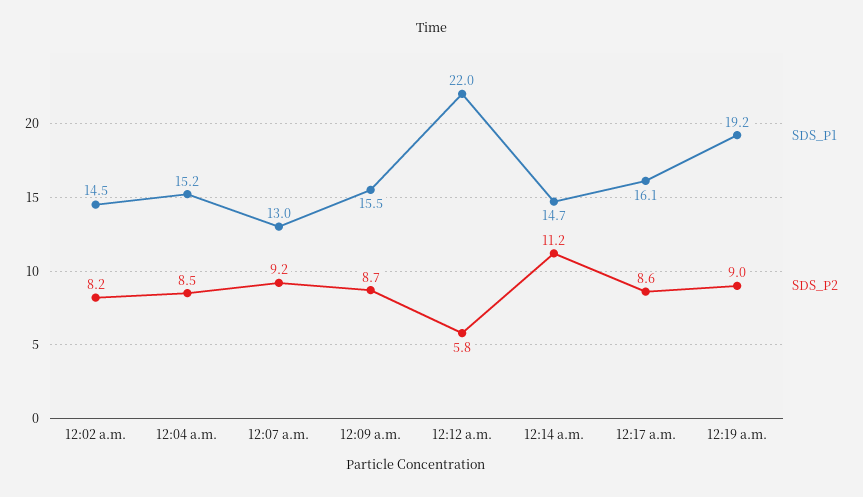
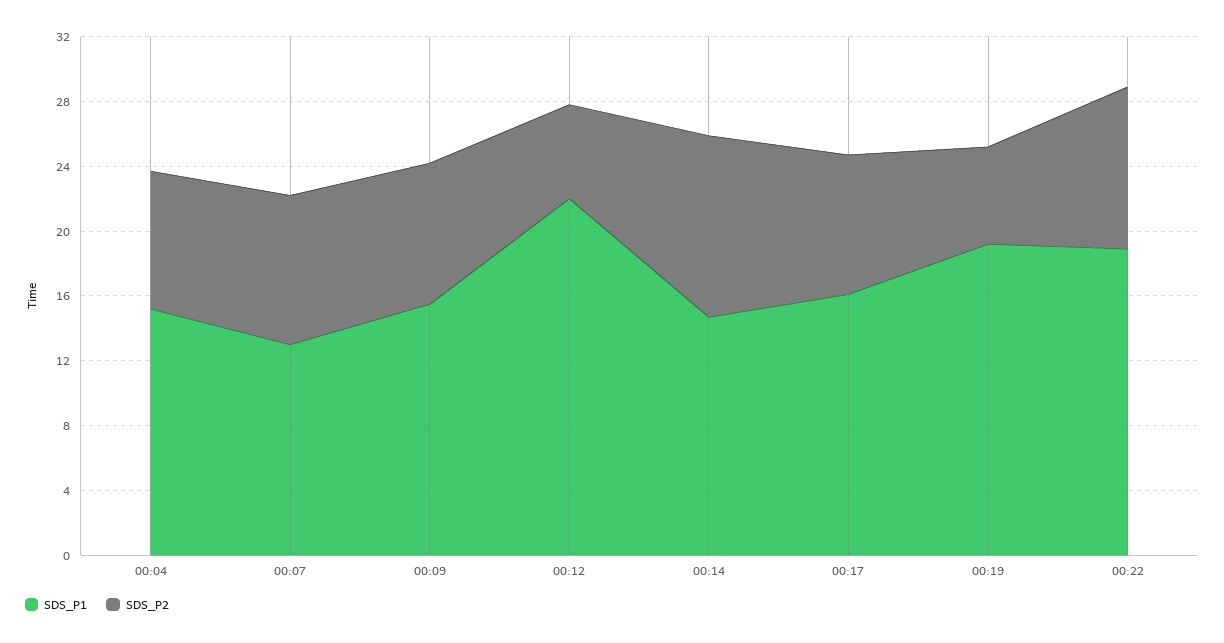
SDS_P1, 12:02 a.m.: 14.5 -> none
SDS_P2, 12:02 a.m.: 8.2 -> none
SDS_P2, 12:19 a.m.: 9 -> 6
SDS_P1, 00:22: none -> 19
SDS_P2, 00:22: none -> 10

